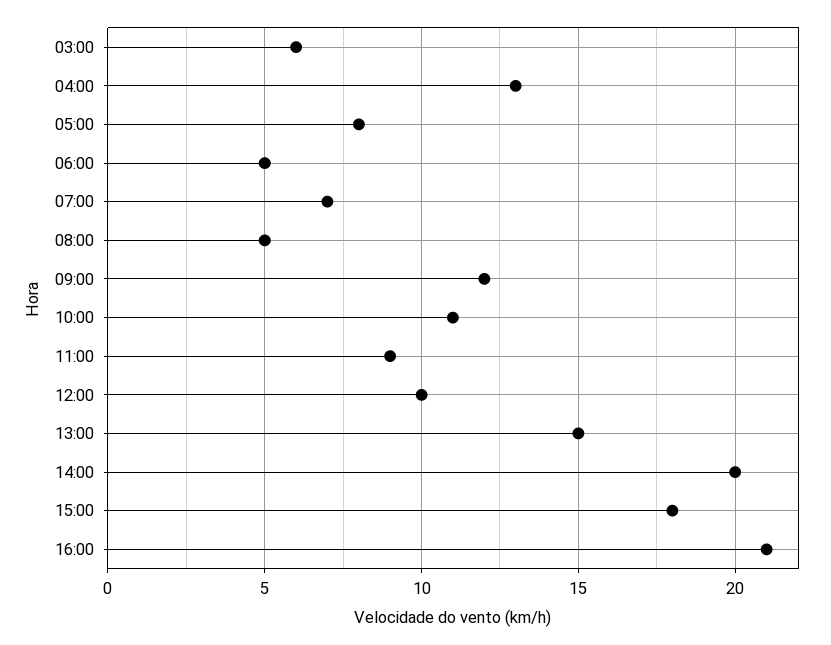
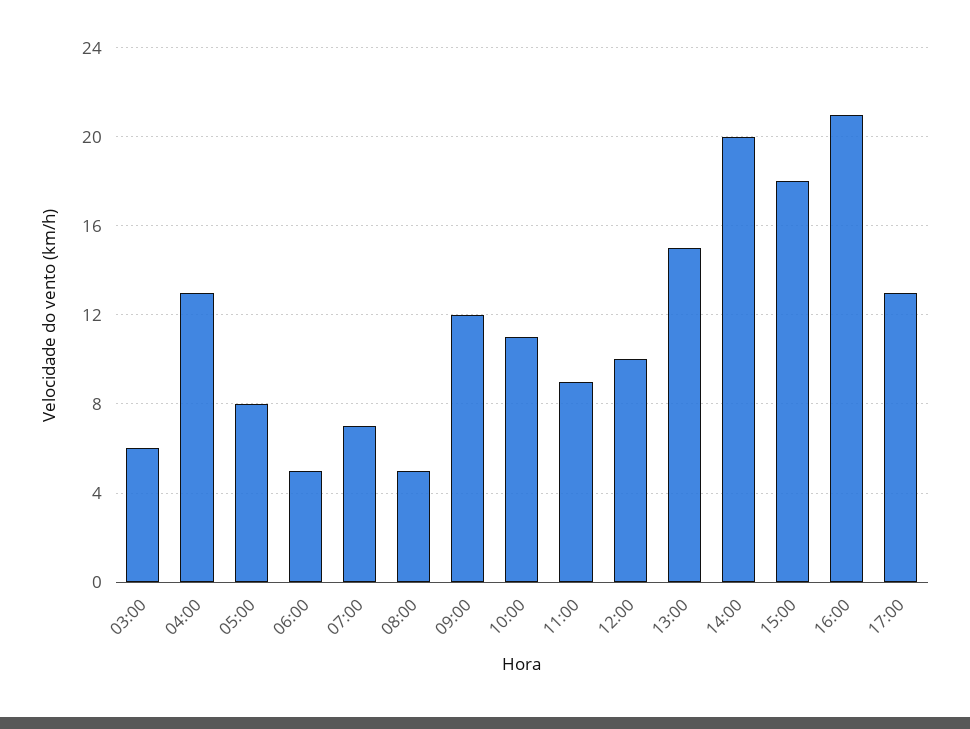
17:00: none -> 13

